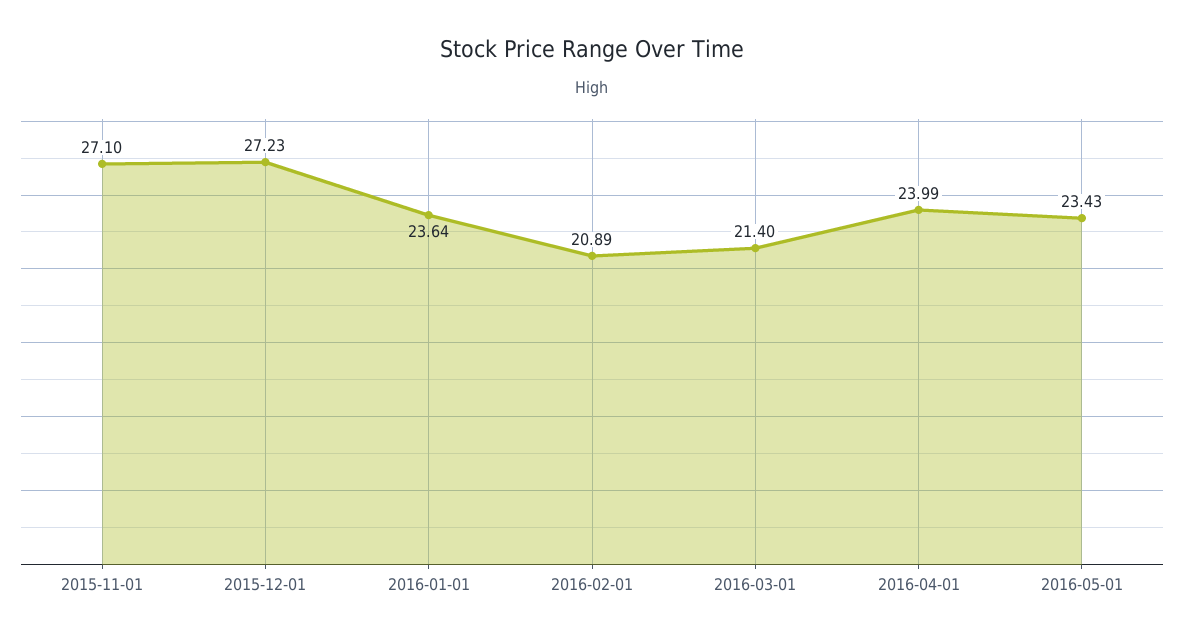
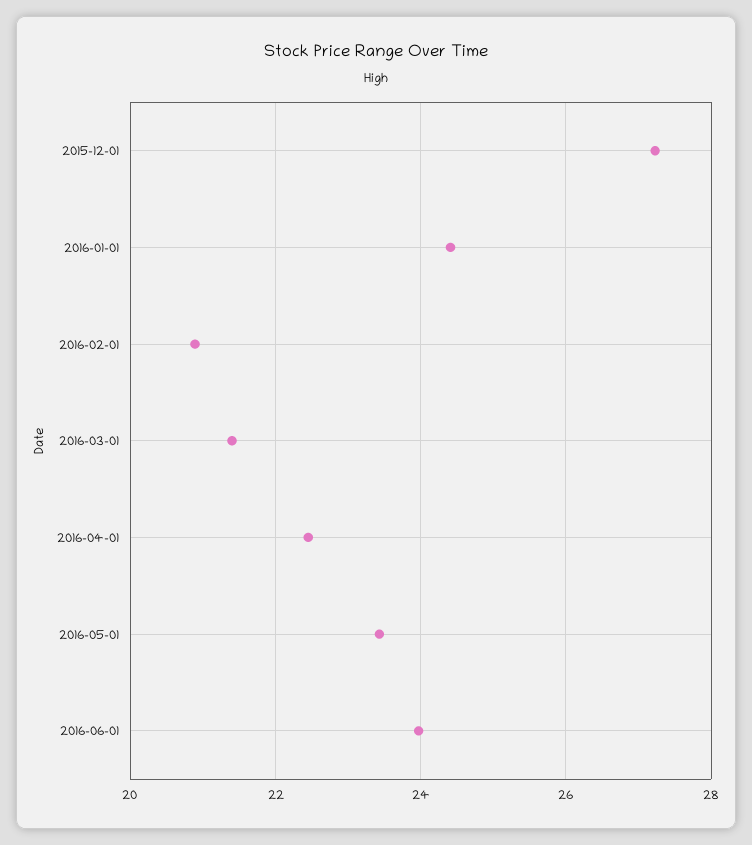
2015-11-01: 27.1 -> none
2016-01-01: 23.64 -> 24.4
2016-04-01: 23.99 -> 22.4
2016-06-01: none -> 24

